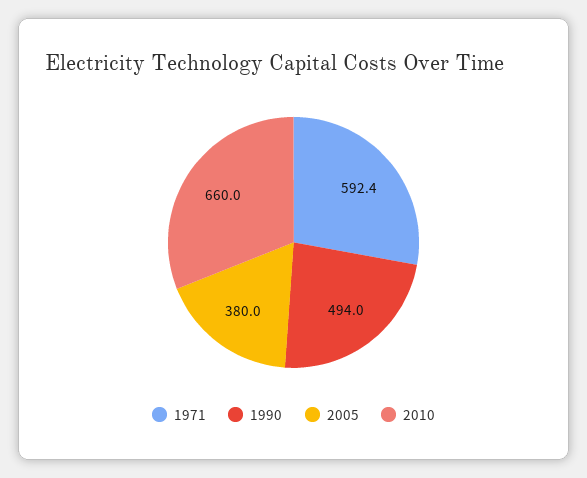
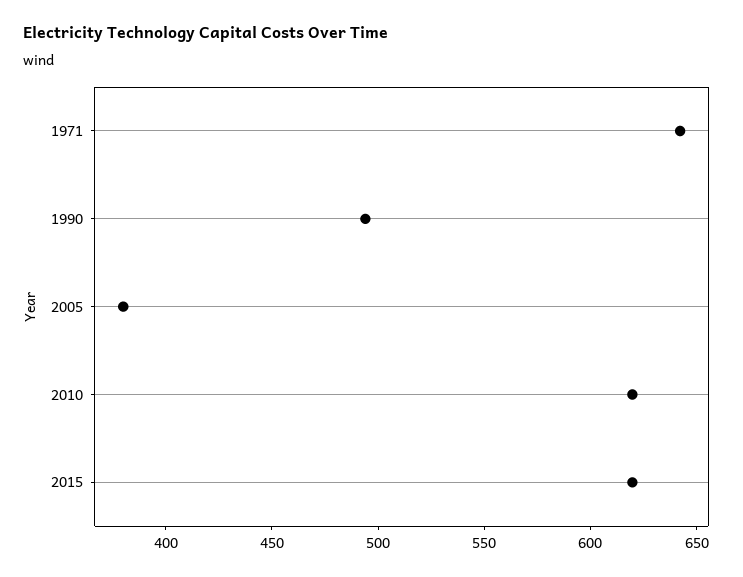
1971: 592.4 -> 640
2010: 660 -> 620
2015: none -> 620

